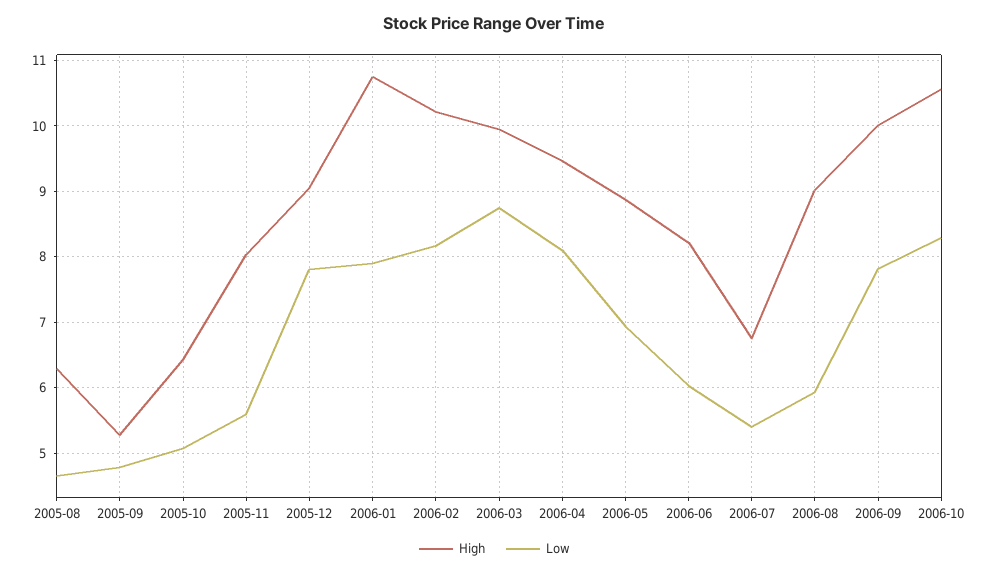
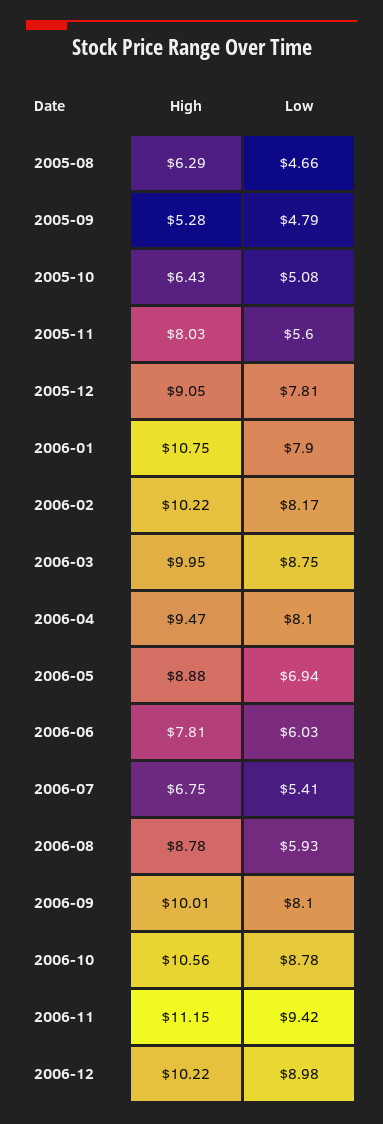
High, 2006-06: 8.2 -> 7.81
High, 2006-08: 9 -> 8.78
Low, 2006-09: 7.8 -> 8.1
Low, 2006-10: 8.3 -> 8.78
High, 2006-11: none -> 11.15
Low, 2006-11: none -> 9.42
High, 2006-12: none -> 10.22
Low, 2006-12: none -> 8.98

